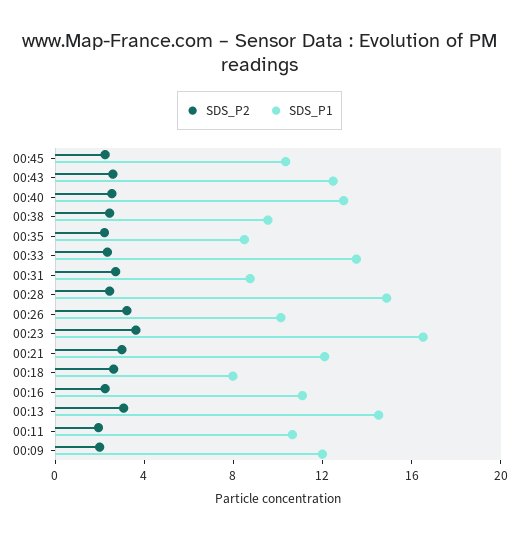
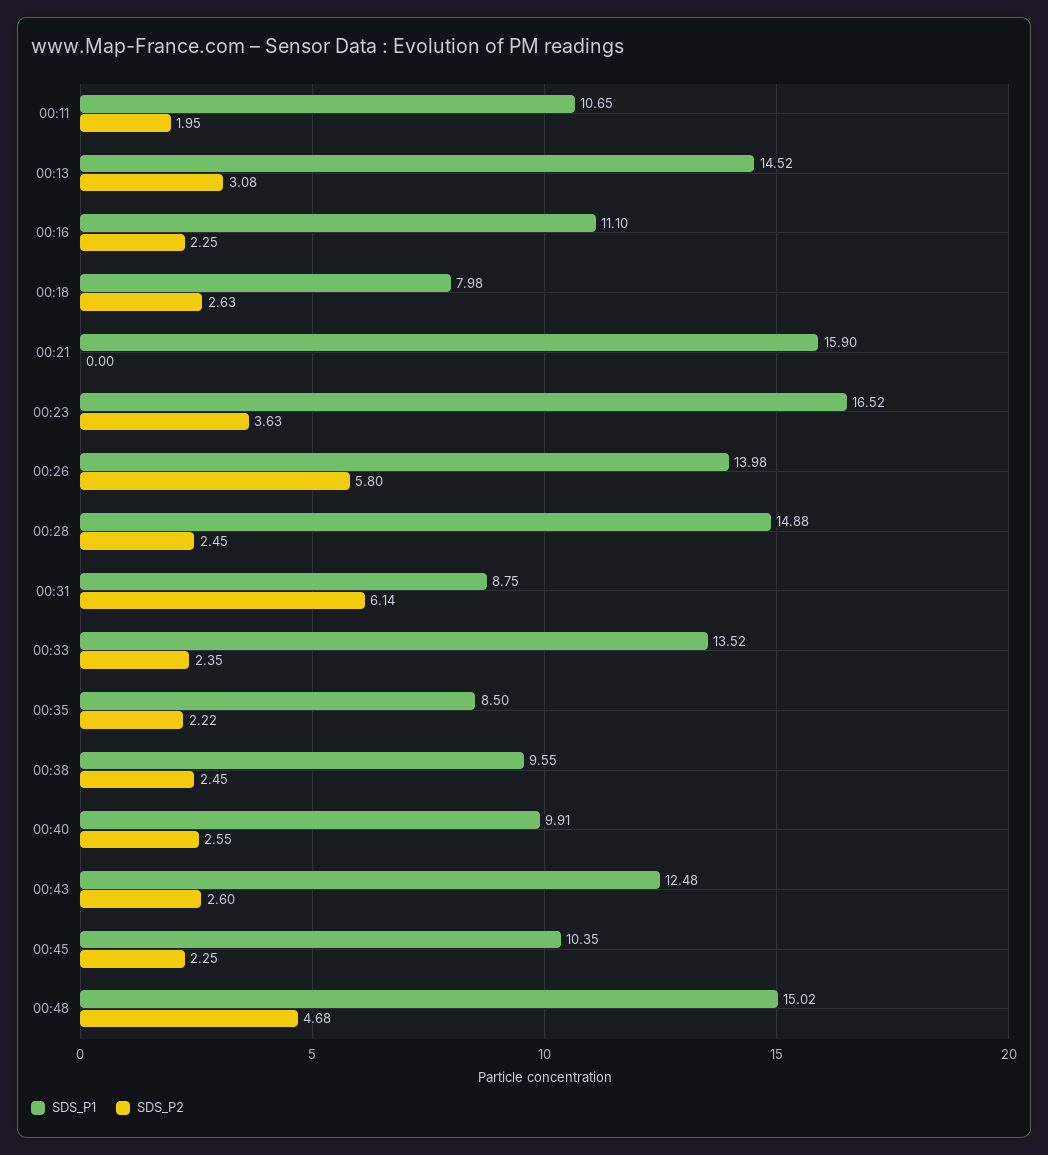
SDS_P1, 00:40: 13 -> 9.91
SDS_P2, 00:31: 3 -> 6.14
SDS_P2, 00:26: 3 -> 5.8
SDS_P1, 00:26: 10 -> 13.98
SDS_P2, 00:21: 3 -> 0
SDS_P1, 00:21: 12 -> 15.9
SDS_P2, 00:09: 2 -> none
SDS_P1, 00:09: 12 -> none
SDS_P1, 00:48: none -> 15.02
SDS_P2, 00:48: none -> 4.68

